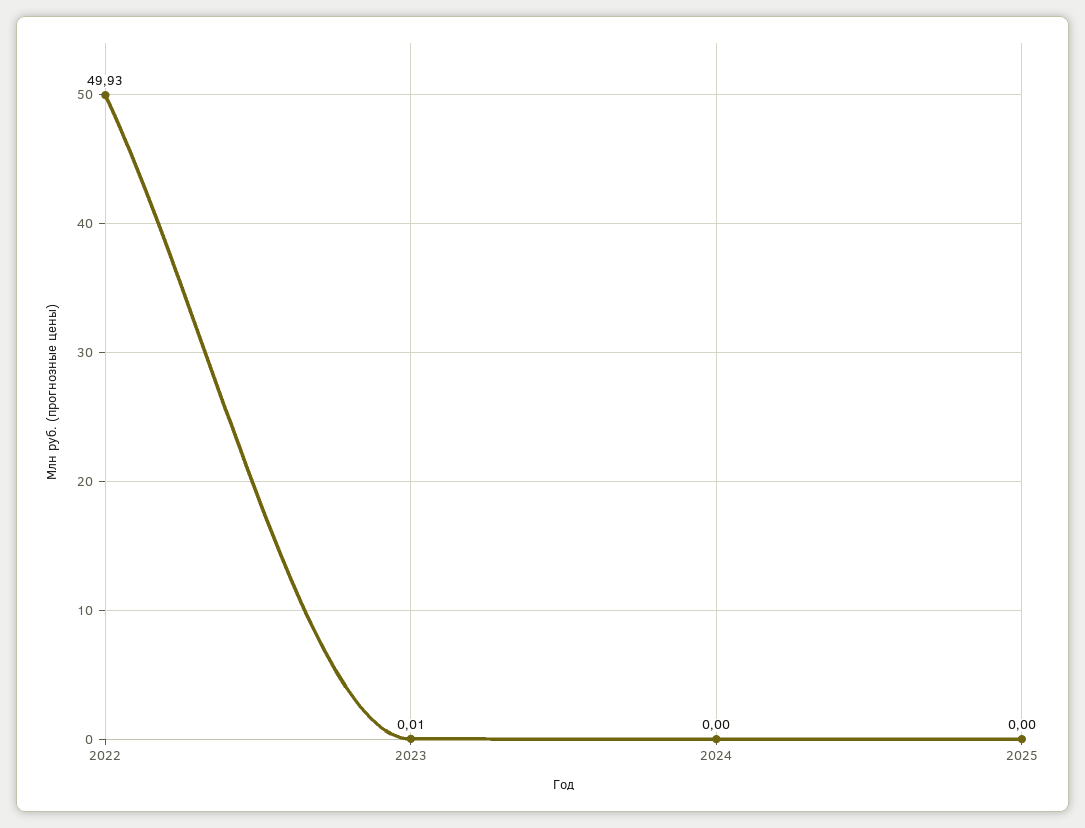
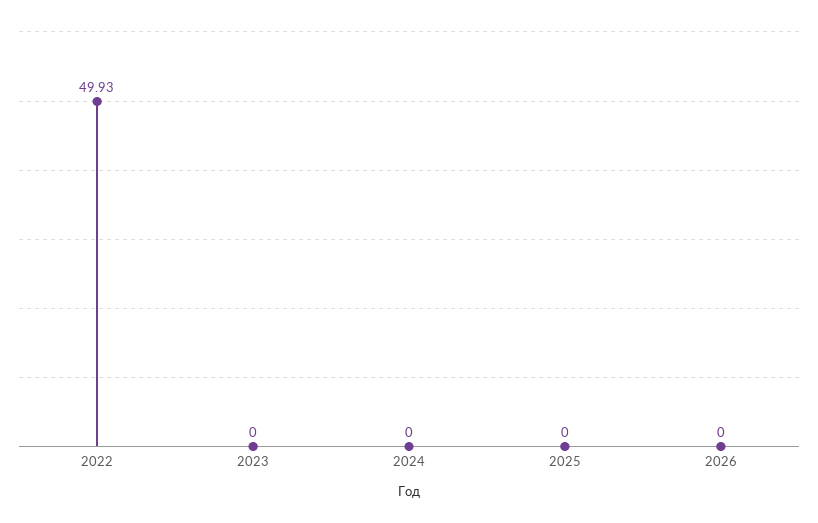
2023: 0.01 -> 0
2026: none -> 0

